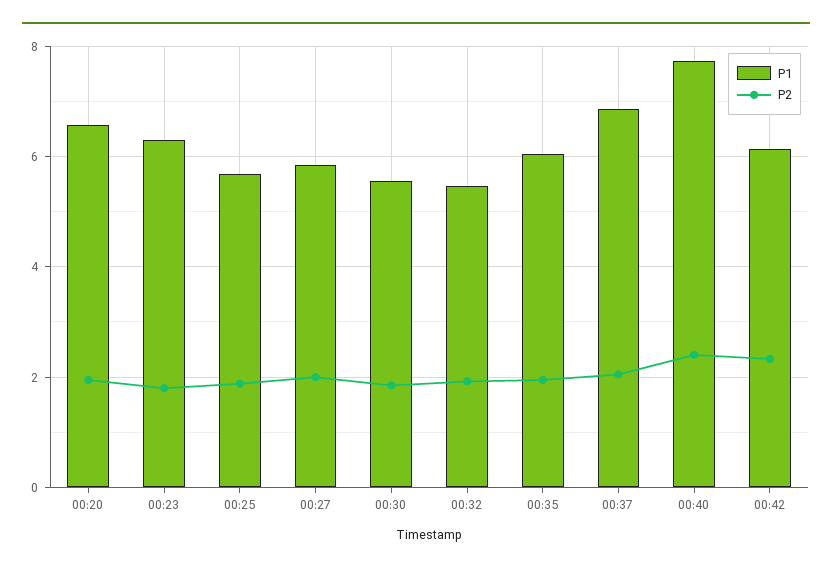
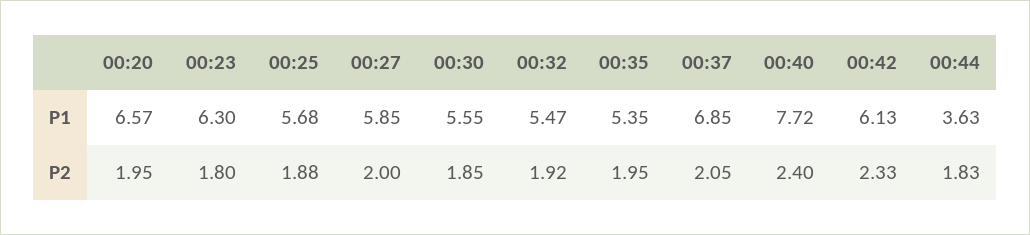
P1, 00:35: 6 -> 5.35
P1, 00:44: none -> 3.63
P2, 00:44: none -> 1.83

